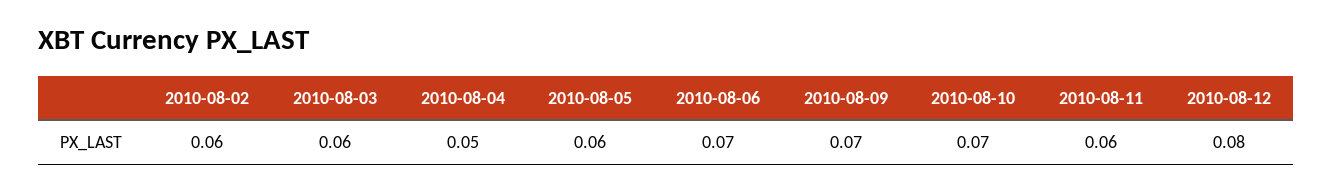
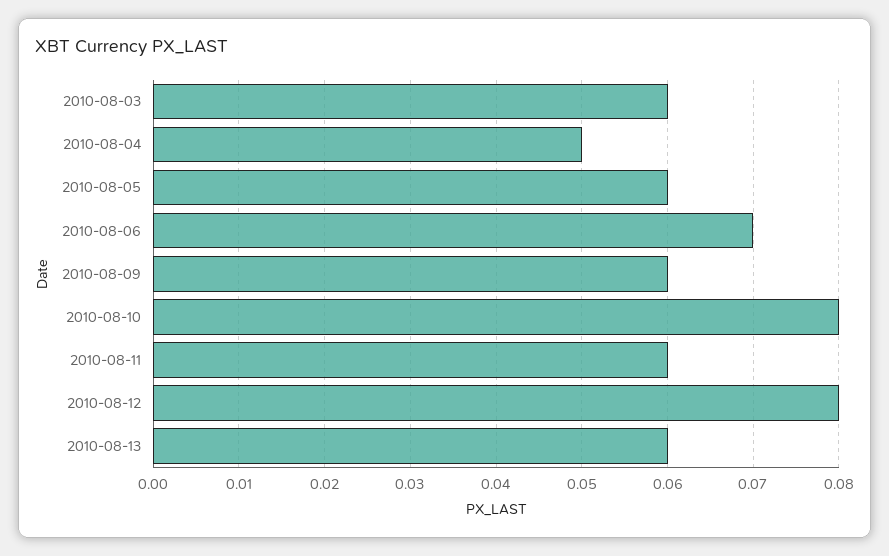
2010-08-02: 0.06 -> none
2010-08-09: 0.07 -> 0.06
2010-08-10: 0.07 -> 0.08
2010-08-13: none -> 0.06

